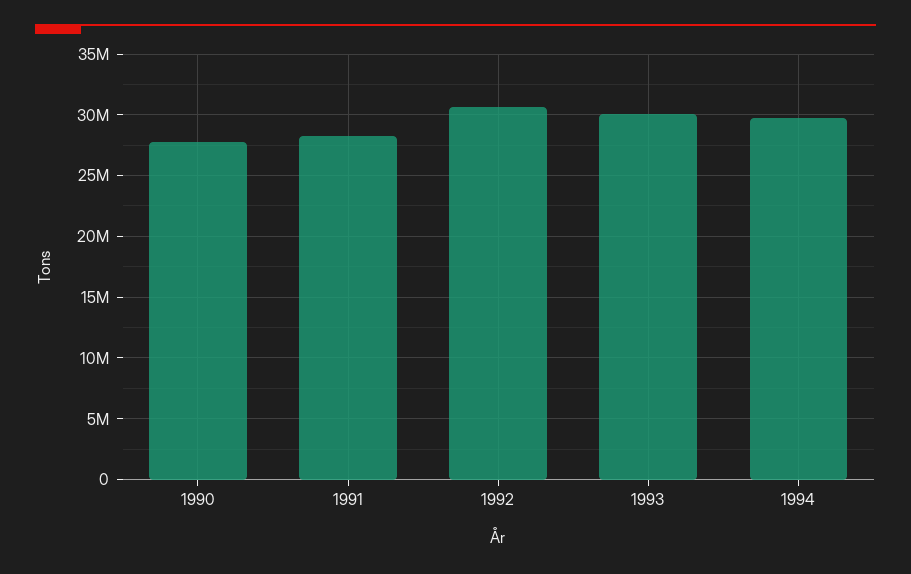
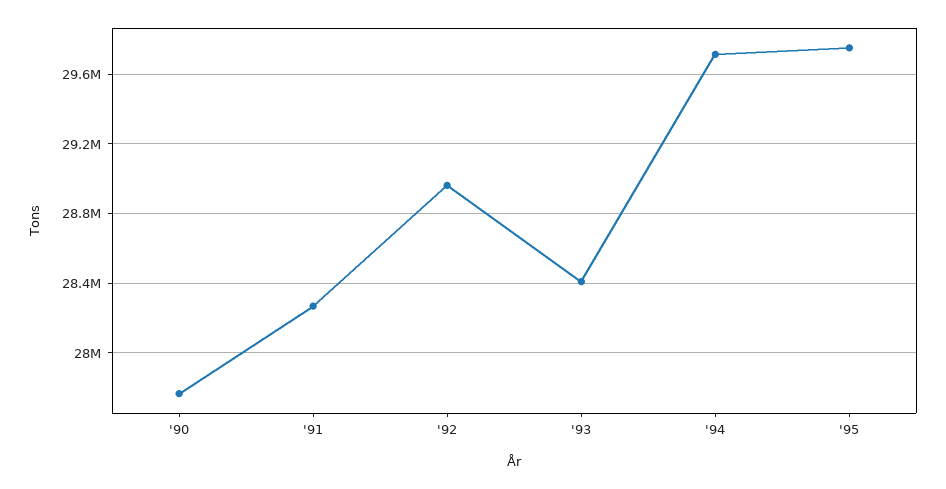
1992: 30500000 -> 28950000
1993: 30000000 -> 28400000
'95: none -> 29750000

